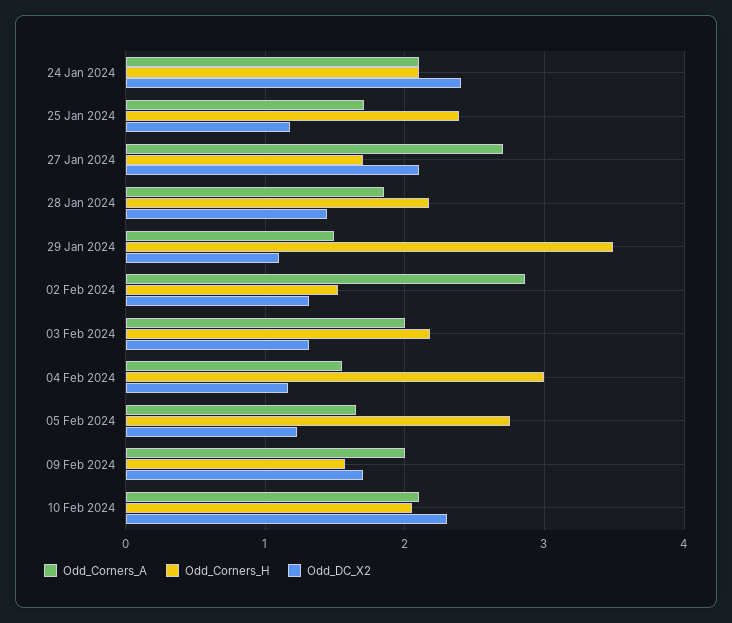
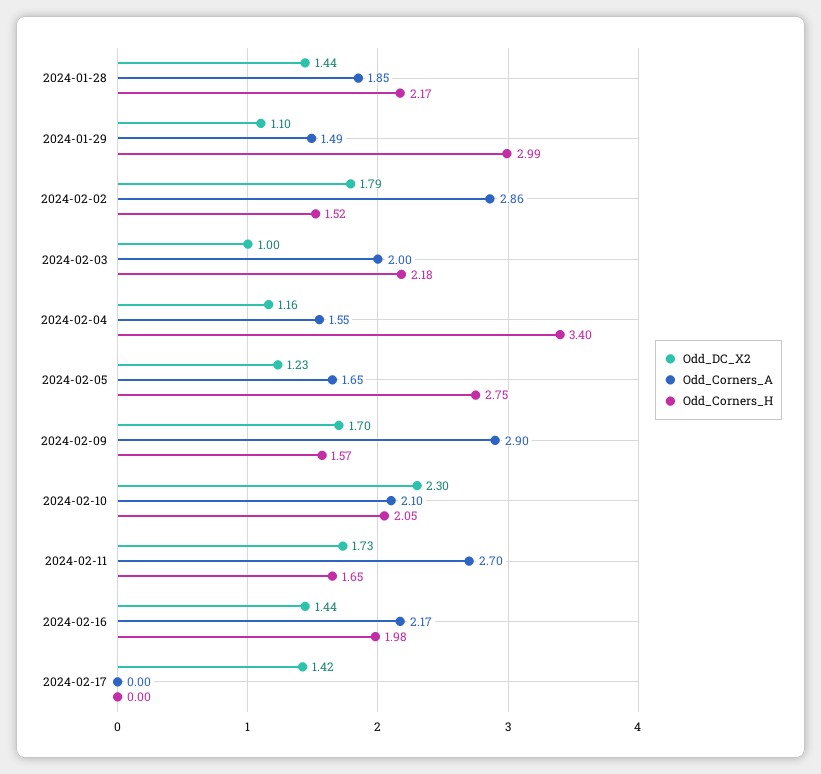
Odd_Corners_A, 24 Jan 2024: 2.1 -> none
Odd_Corners_H, 24 Jan 2024: 2.1 -> none
Odd_DC_X2, 24 Jan 2024: 2.4 -> none
Odd_Corners_A, 25 Jan 2024: 1.7 -> none
Odd_Corners_H, 25 Jan 2024: 2.4 -> none
Odd_DC_X2, 25 Jan 2024: 1.2 -> none
Odd_Corners_A, 27 Jan 2024: 2.7 -> none
Odd_Corners_H, 27 Jan 2024: 1.7 -> none
Odd_DC_X2, 27 Jan 2024: 2.1 -> none
Odd_Corners_H, 29 Jan 2024: 3.5 -> 2.99
Odd_DC_X2, 02 Feb 2024: 1.3 -> 1.79
Odd_DC_X2, 03 Feb 2024: 1.3 -> 1
Odd_Corners_H, 04 Feb 2024: 3 -> 3.4
Odd_Corners_A, 09 Feb 2024: 2 -> 2.9
Odd_DC_X2, 2024-02-11: none -> 1.73
Odd_Corners_A, 2024-02-11: none -> 2.7
Odd_Corners_H, 2024-02-11: none -> 1.65
Odd_DC_X2, 2024-02-16: none -> 1.44
Odd_Corners_A, 2024-02-16: none -> 2.17
Odd_Corners_H, 2024-02-16: none -> 1.98
Odd_DC_X2, 2024-02-17: none -> 1.42
Odd_Corners_A, 2024-02-17: none -> 0
Odd_Corners_H, 2024-02-17: none -> 0

